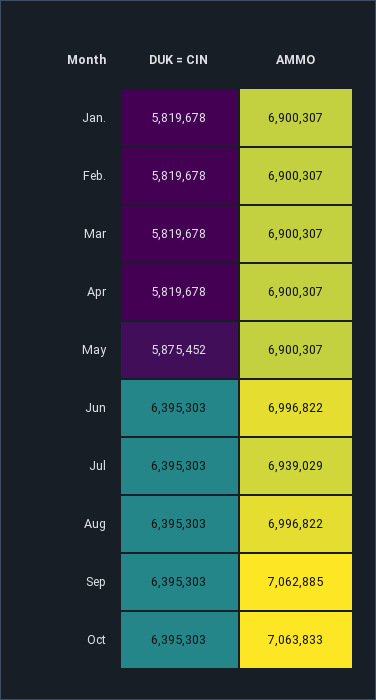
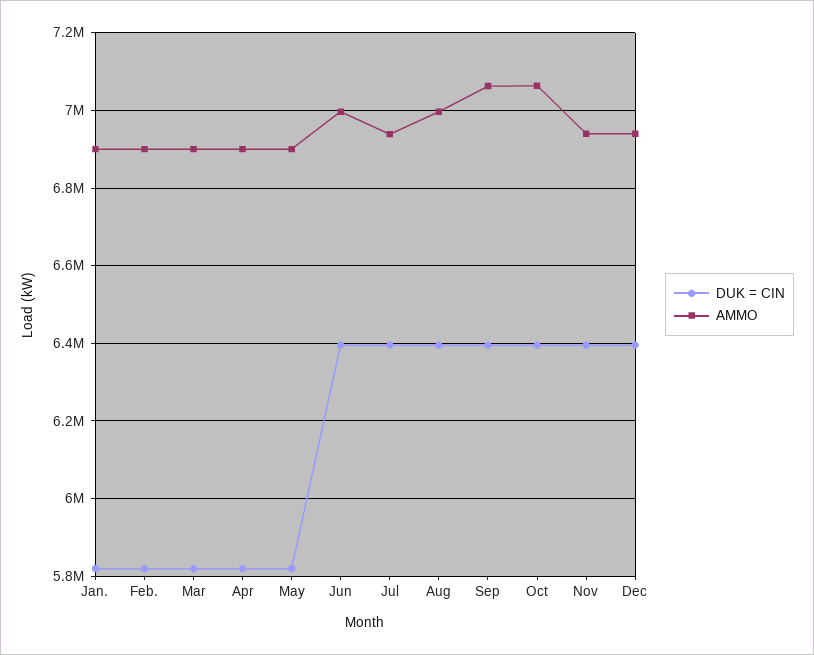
DUK = CIN, May: 5875452 -> 5820000
DUK = CIN, Nov: none -> 6400000
AMMO, Nov: none -> 6940000
DUK = CIN, Dec: none -> 6400000
AMMO, Dec: none -> 6940000

